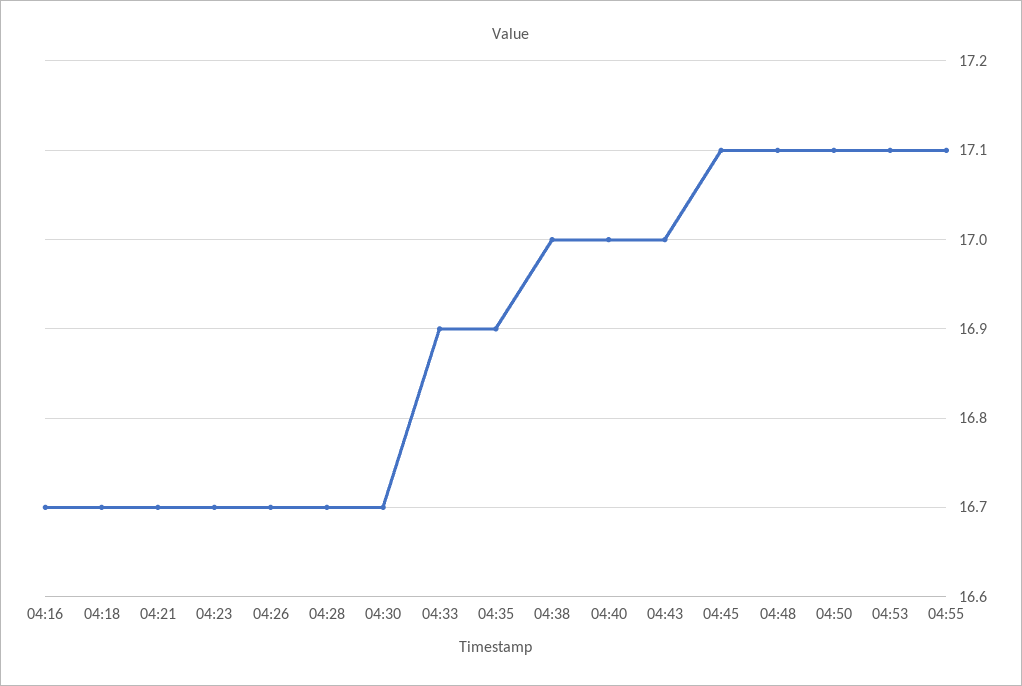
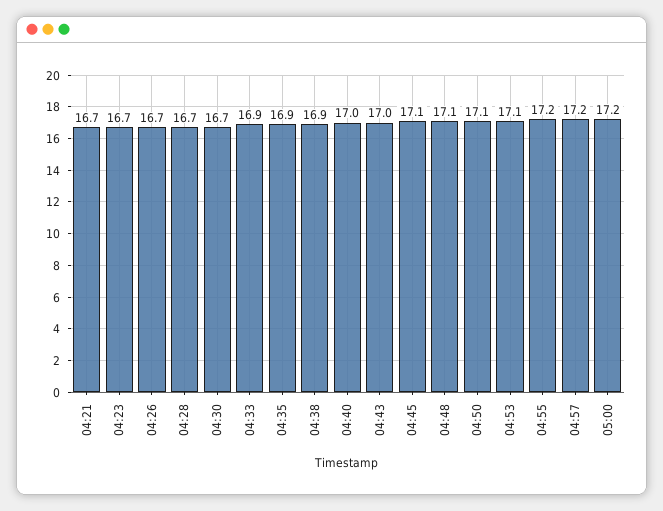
04:16: 16.7 -> none
04:18: 16.7 -> none
04:38: 17 -> 16.9
04:55: 17.1 -> 17.2
04:57: none -> 17.2
05:00: none -> 17.2

